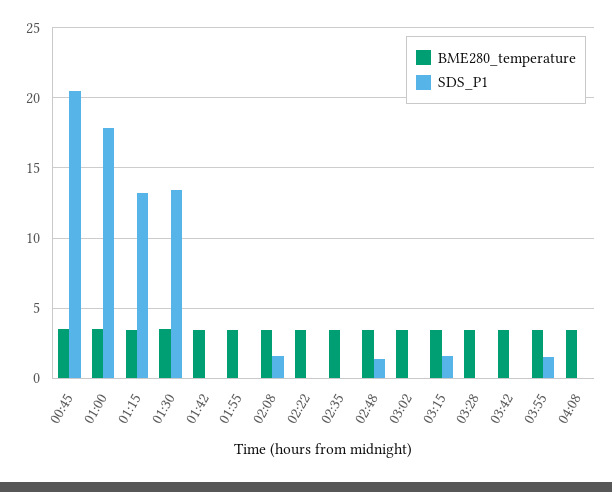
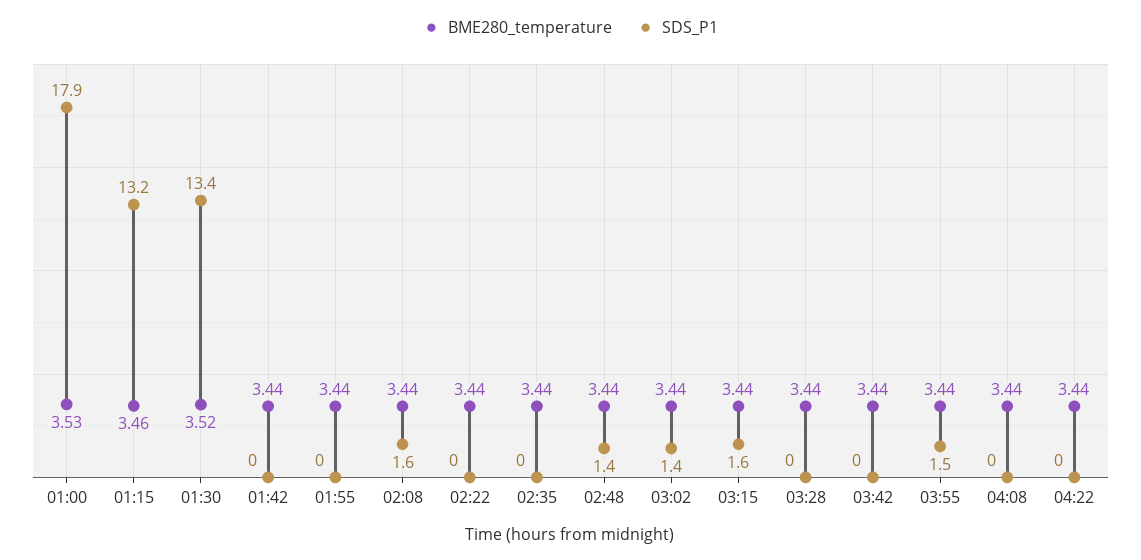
BME280_temperature, 00:45: 3.5 -> none
SDS_P1, 00:45: 20.5 -> none
SDS_P1, 03:02: 0 -> 1.4
BME280_temperature, 04:22: none -> 3.44
SDS_P1, 04:22: none -> 0

